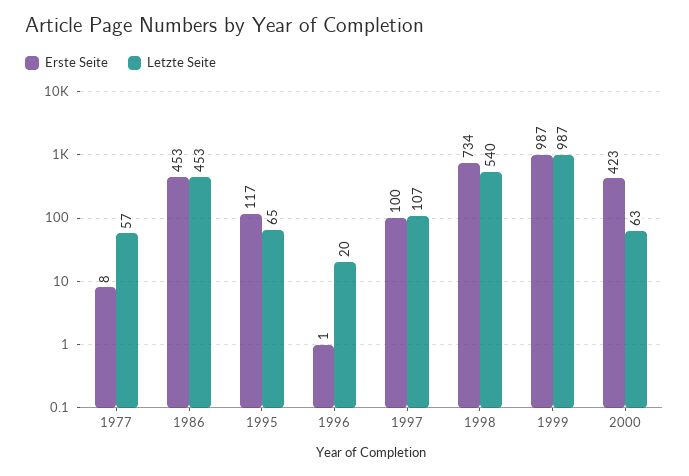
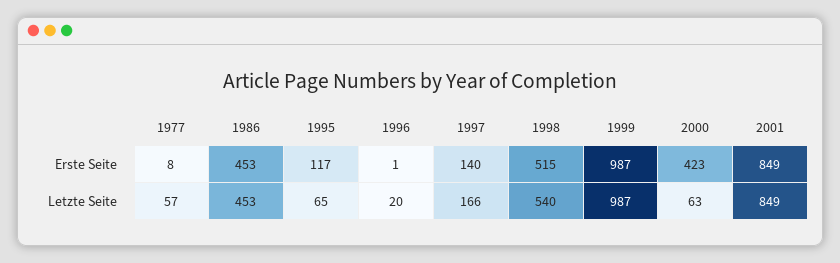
Erste Seite, 1997: 100 -> 140
Letzte Seite, 1997: 107 -> 166
Erste Seite, 1998: 734 -> 515
Erste Seite, 2001: none -> 849
Letzte Seite, 2001: none -> 849

